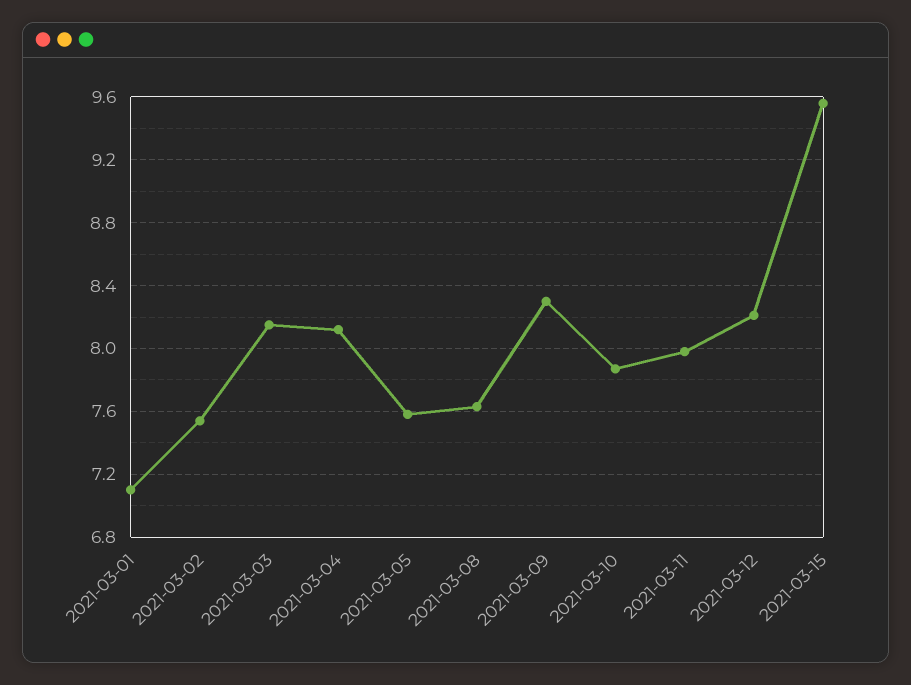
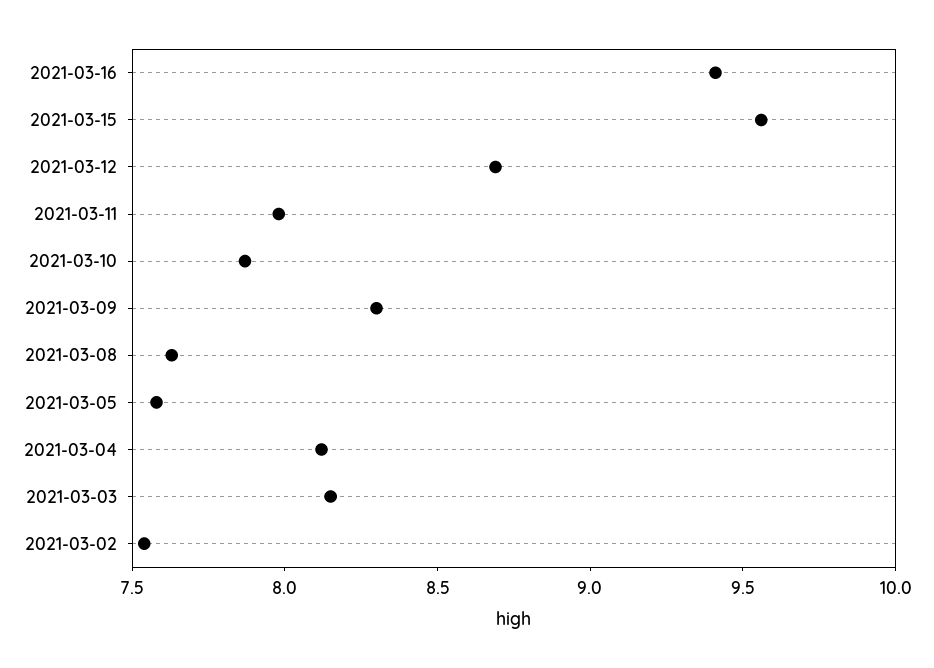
2021-03-01: 7.1 -> none
2021-03-12: 8.2 -> 8.7
2021-03-16: none -> 9.4

